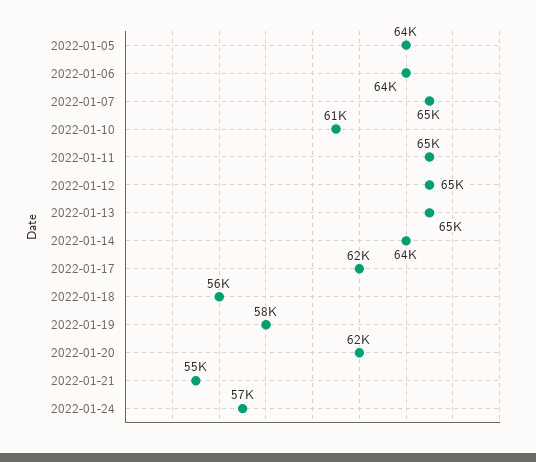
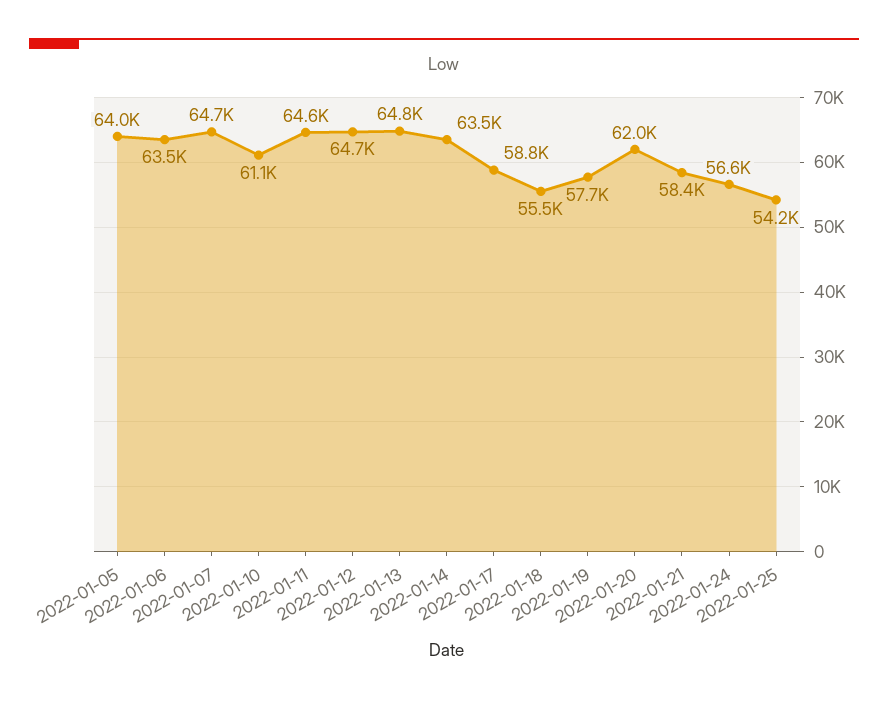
2022-01-17: 62000 -> 58800
2022-01-21: 55000 -> 58400
2022-01-25: none -> 54200

